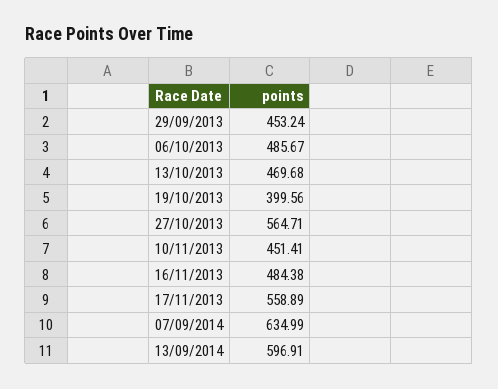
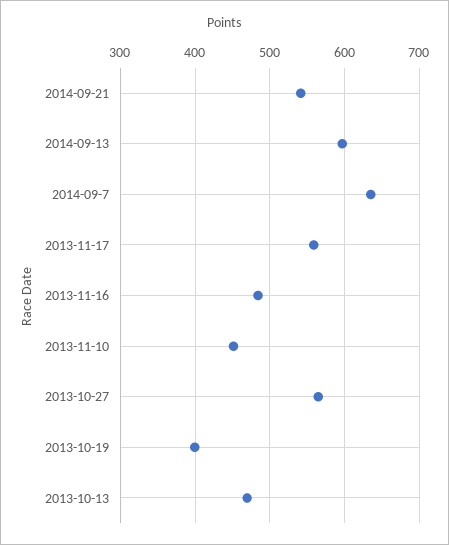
29/09/2013: 453.24 -> none
06/10/2013: 485.67 -> none
2014-09-21: none -> 540

